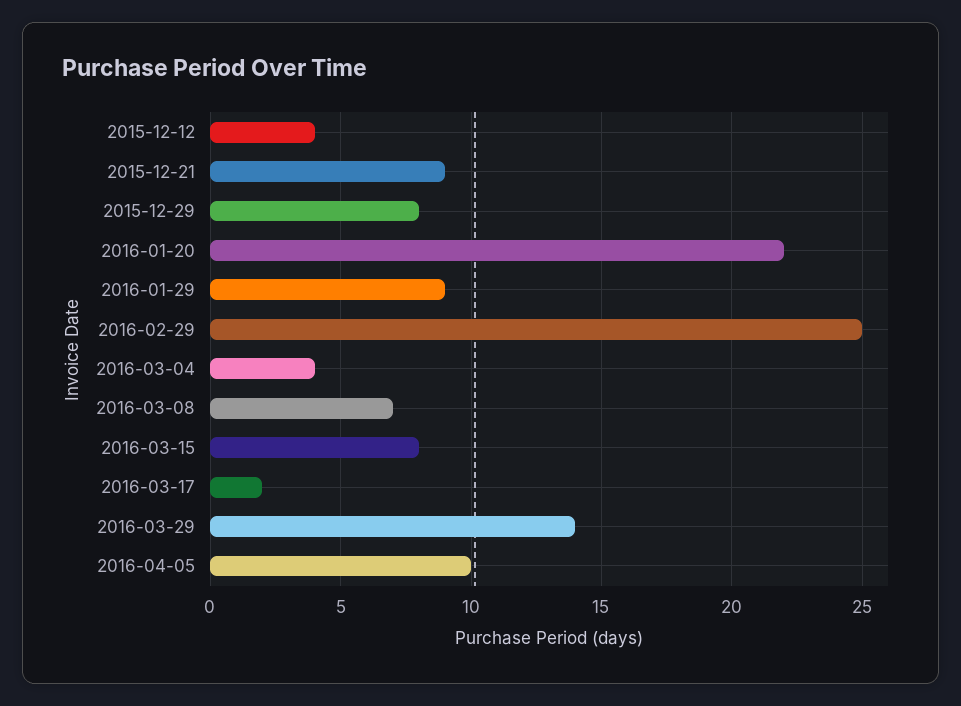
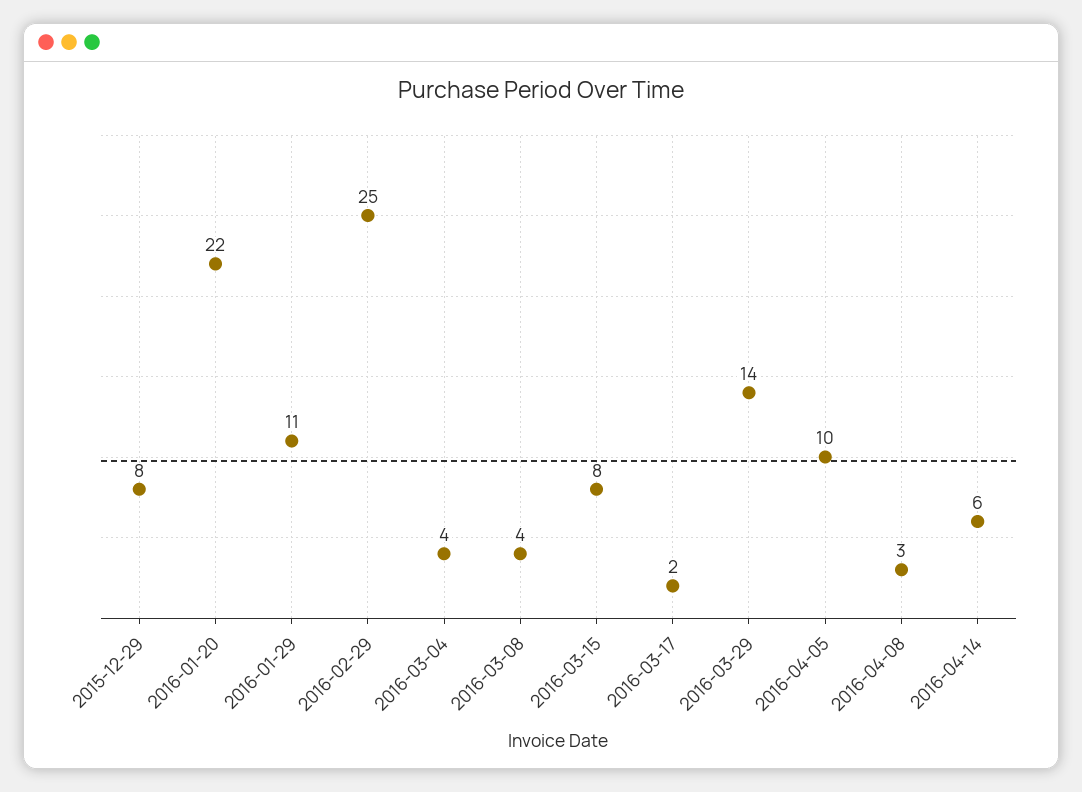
2015-12-12: 4 -> none
2015-12-21: 9 -> none
2016-01-29: 9 -> 11
2016-03-08: 7 -> 4
2016-04-08: none -> 3
2016-04-14: none -> 6

